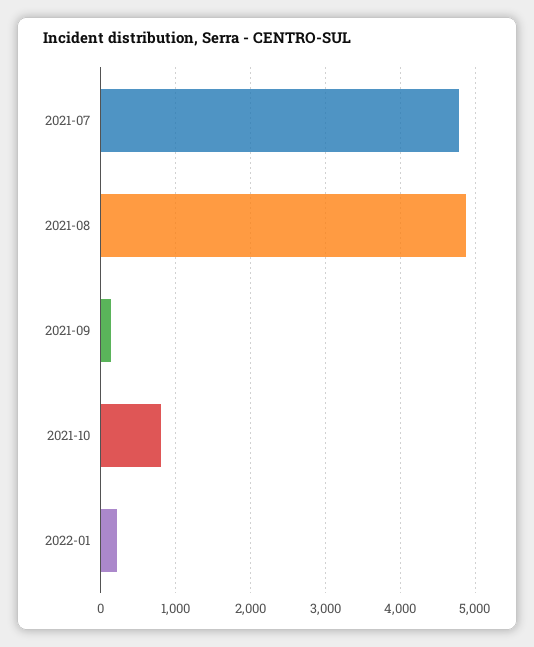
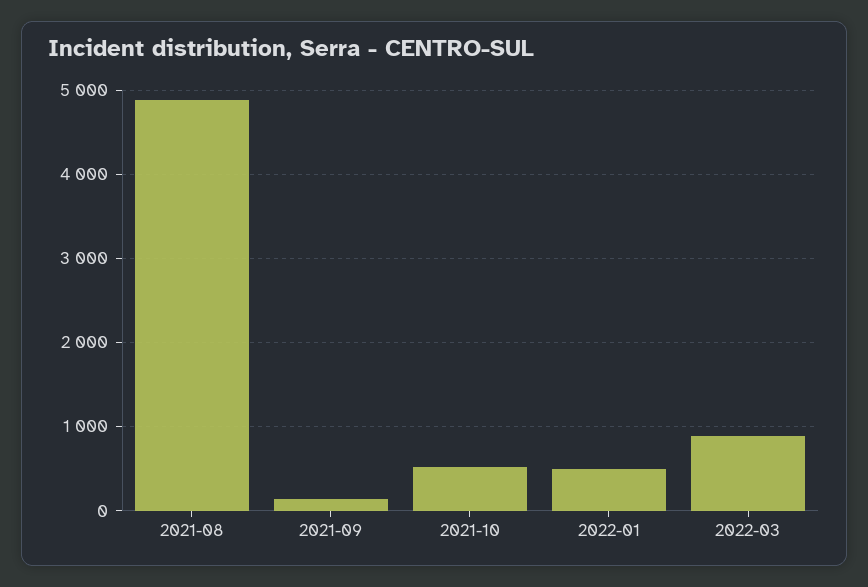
2021-07: 4800 -> none
2021-10: 800 -> 500
2022-01: 200 -> 500
2022-03: none -> 900

